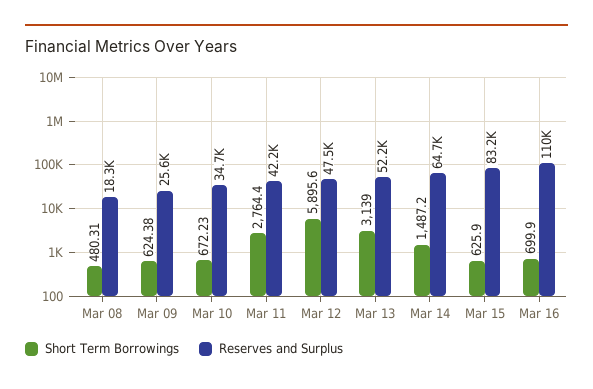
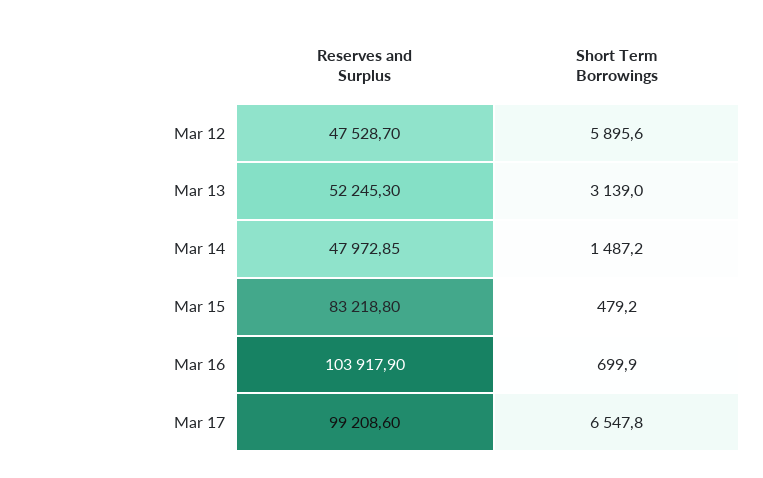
Short Term Borrowings, Mar 08: 480.31 -> none
Reserves and Surplus, Mar 08: 18300 -> none
Short Term Borrowings, Mar 09: 624.38 -> none
Reserves and Surplus, Mar 09: 25600 -> none
Short Term Borrowings, Mar 10: 672.23 -> none
Reserves and Surplus, Mar 10: 34700 -> none
Short Term Borrowings, Mar 11: 2764.4 -> none
Reserves and Surplus, Mar 11: 42200 -> none
Reserves and Surplus, Mar 14: 64700 -> 47972.85
Short Term Borrowings, Mar 15: 625.9 -> 479.2
Reserves and Surplus, Mar 16: 110000 -> 103917.9
Reserves and Surplus, Mar 17: none -> 99208.6
Short Term Borrowings, Mar 17: none -> 6547.8

